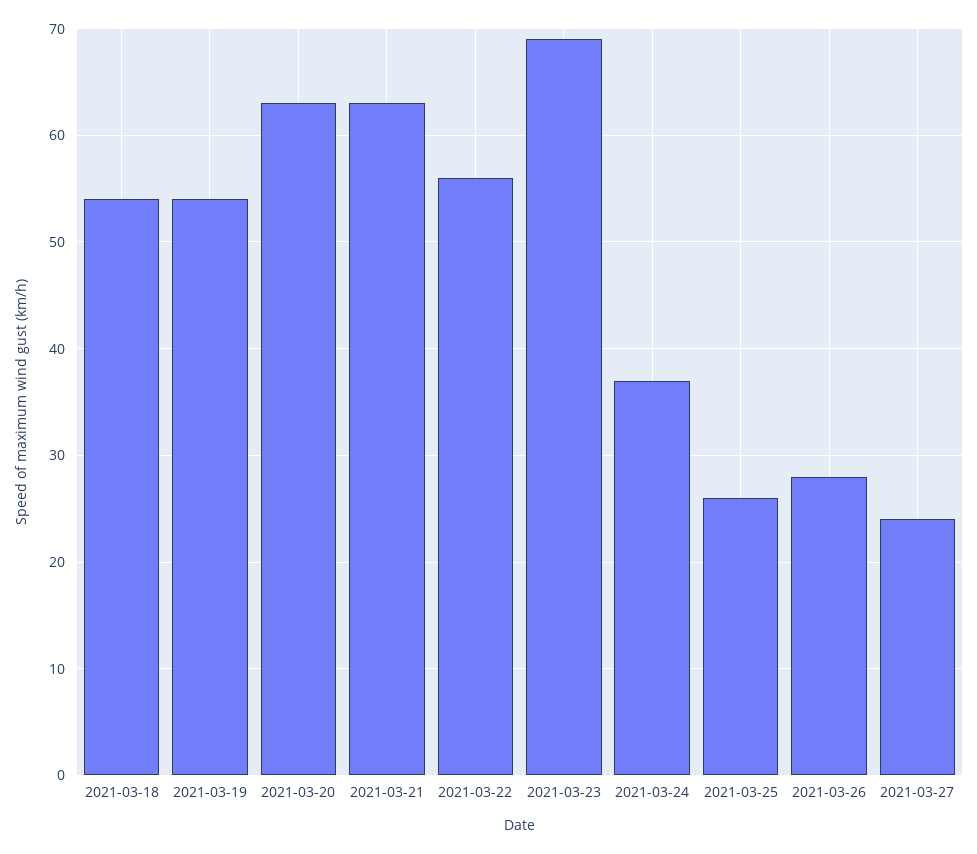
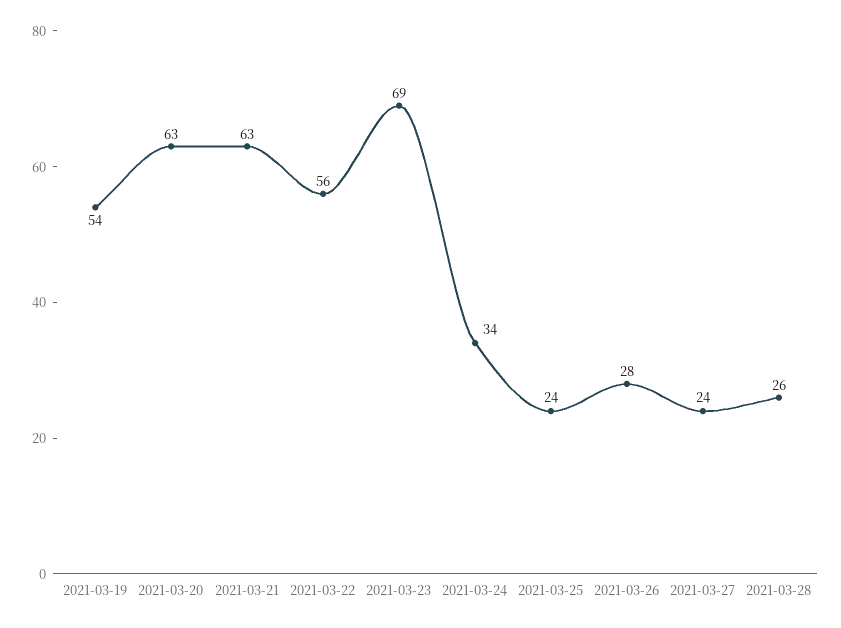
2021-03-18: 54 -> none
2021-03-24: 37 -> 34
2021-03-25: 26 -> 24
2021-03-28: none -> 26

